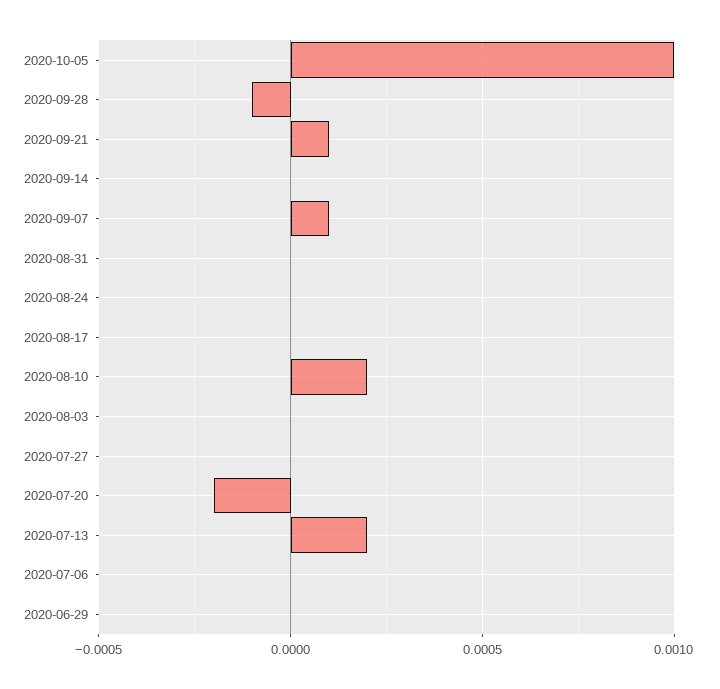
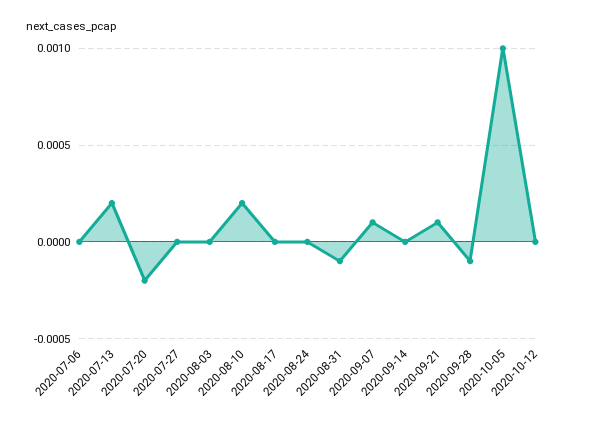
2020-08-31: 0 -> -0.0001
2020-06-29: 0 -> none
2020-10-12: none -> 0

